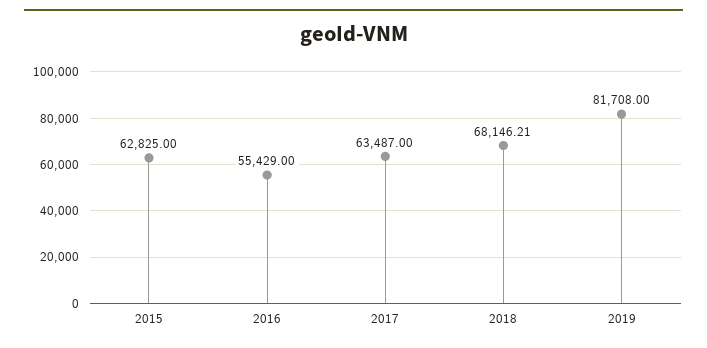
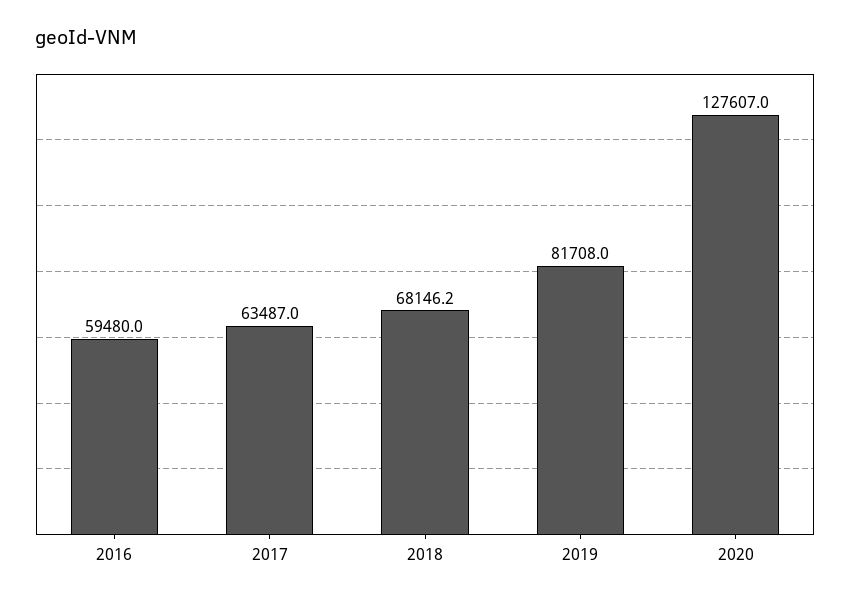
2015: 62825 -> none
2016: 55429 -> 59480
2020: none -> 127607

